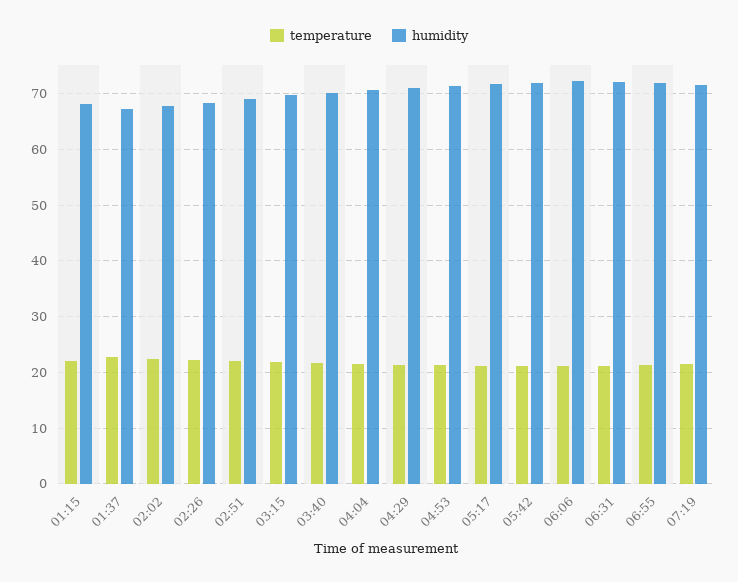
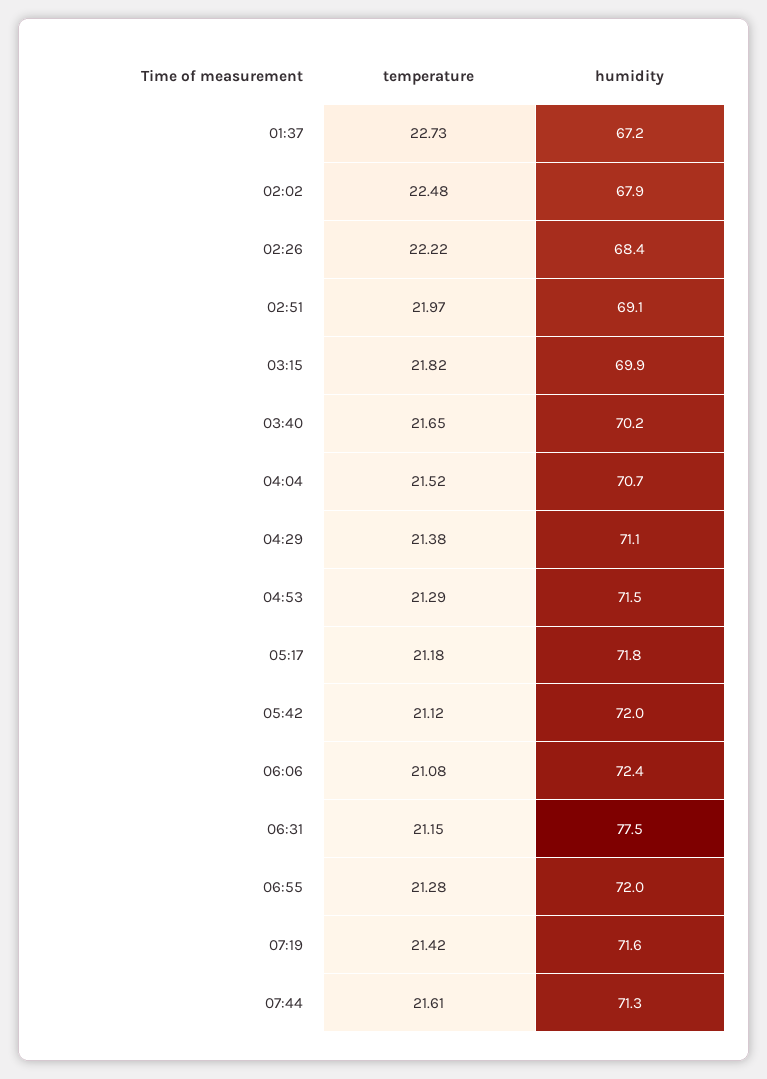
temperature, 01:15: 22 -> none
humidity, 01:15: 68 -> none
humidity, 06:31: 72 -> 77.5
temperature, 07:44: none -> 21.61
humidity, 07:44: none -> 71.3

